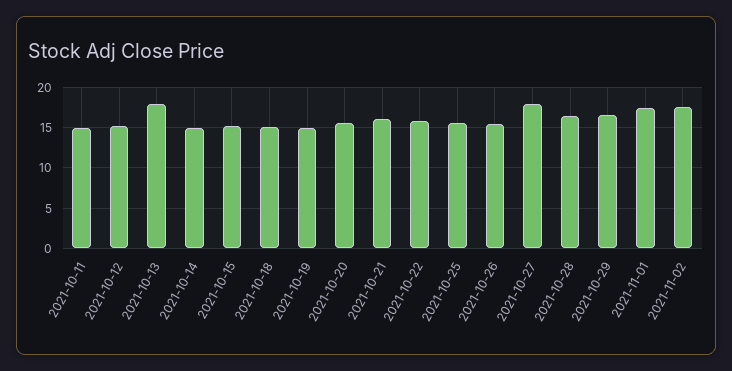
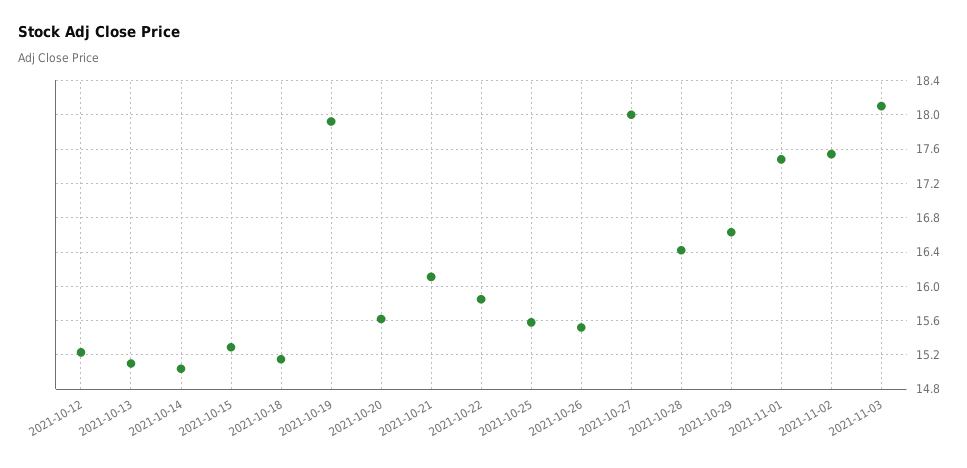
2021-10-11: 15 -> none
2021-10-13: 18 -> 15.1
2021-10-19: 15 -> 17.9
2021-11-03: none -> 18.1

